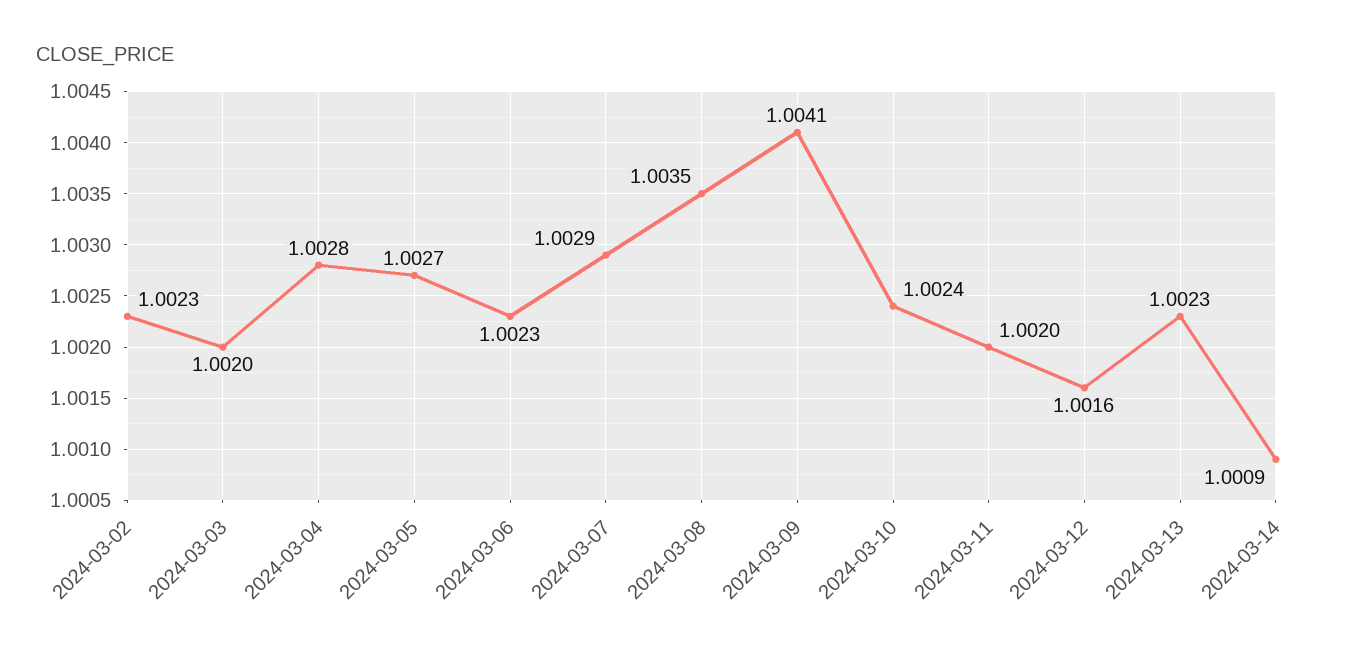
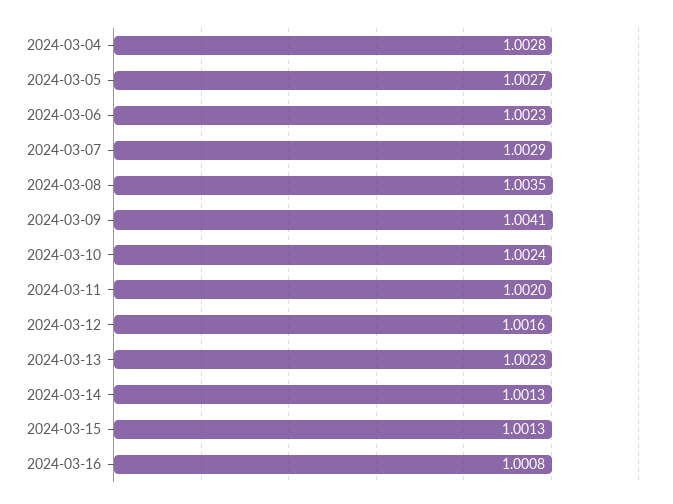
2024-03-02: 1.0023 -> none
2024-03-03: 1.002 -> none
2024-03-14: 1.0009 -> 1.0013
2024-03-15: none -> 1.0013
2024-03-16: none -> 1.0008

